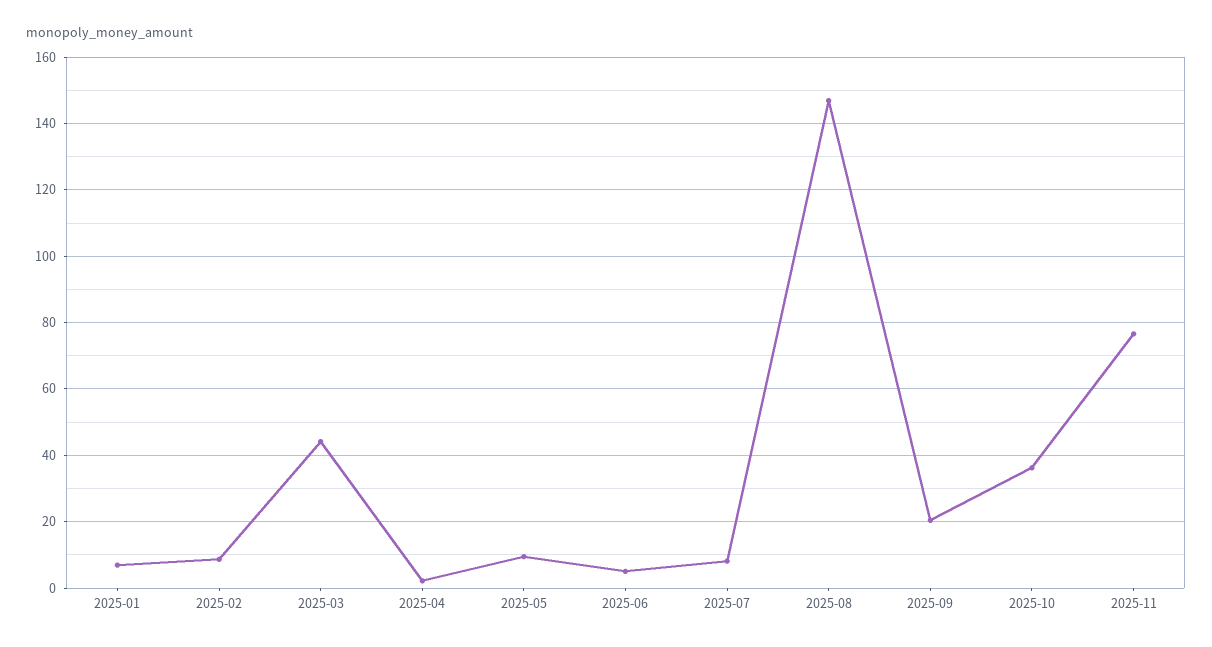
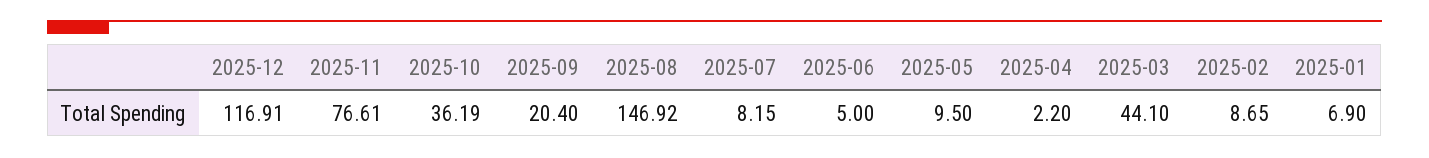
2025-12: none -> 116.91

